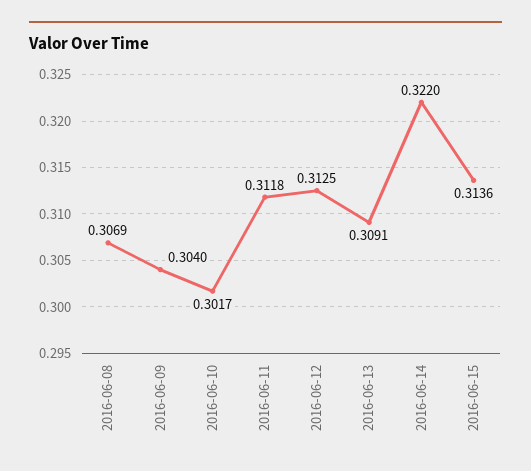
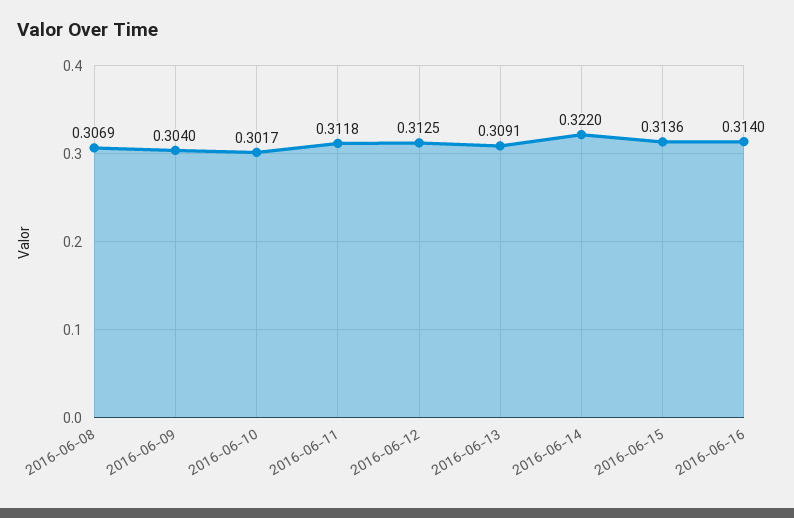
2016-06-16: none -> 0.314

